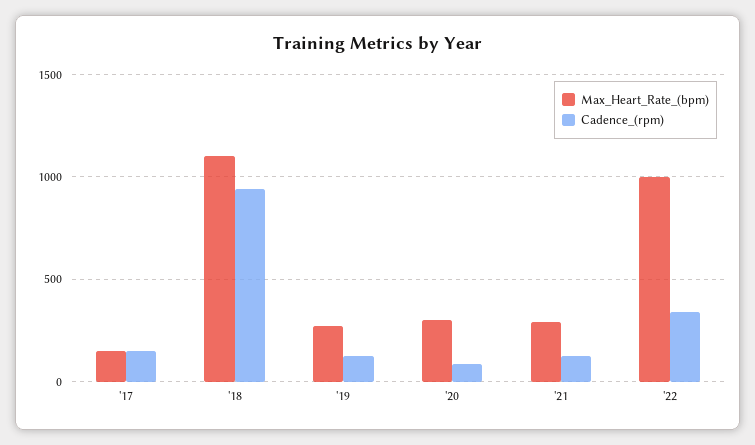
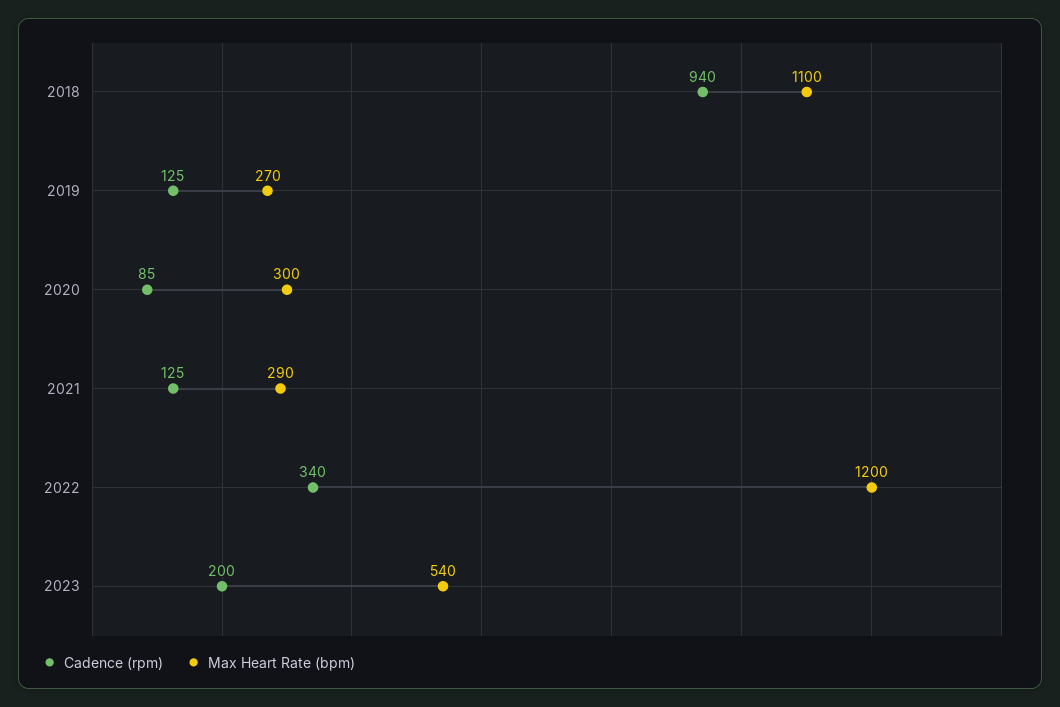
Max_Heart_Rate_(bpm), '17: 150 -> none
Cadence_(rpm), '17: 150 -> none
Max_Heart_Rate_(bpm), '22: 1000 -> 1200
Cadence_(rpm), 2023: none -> 200
Max_Heart_Rate_(bpm), 2023: none -> 540

